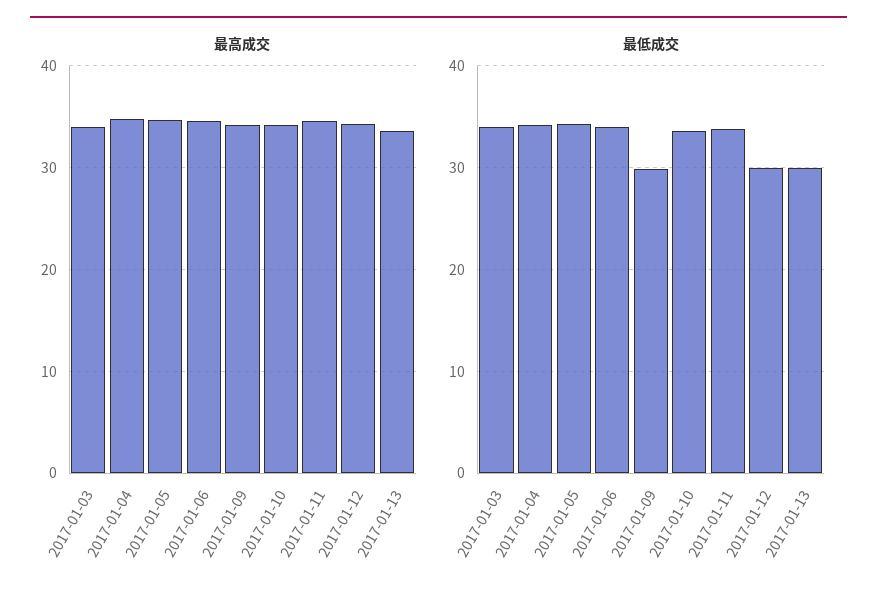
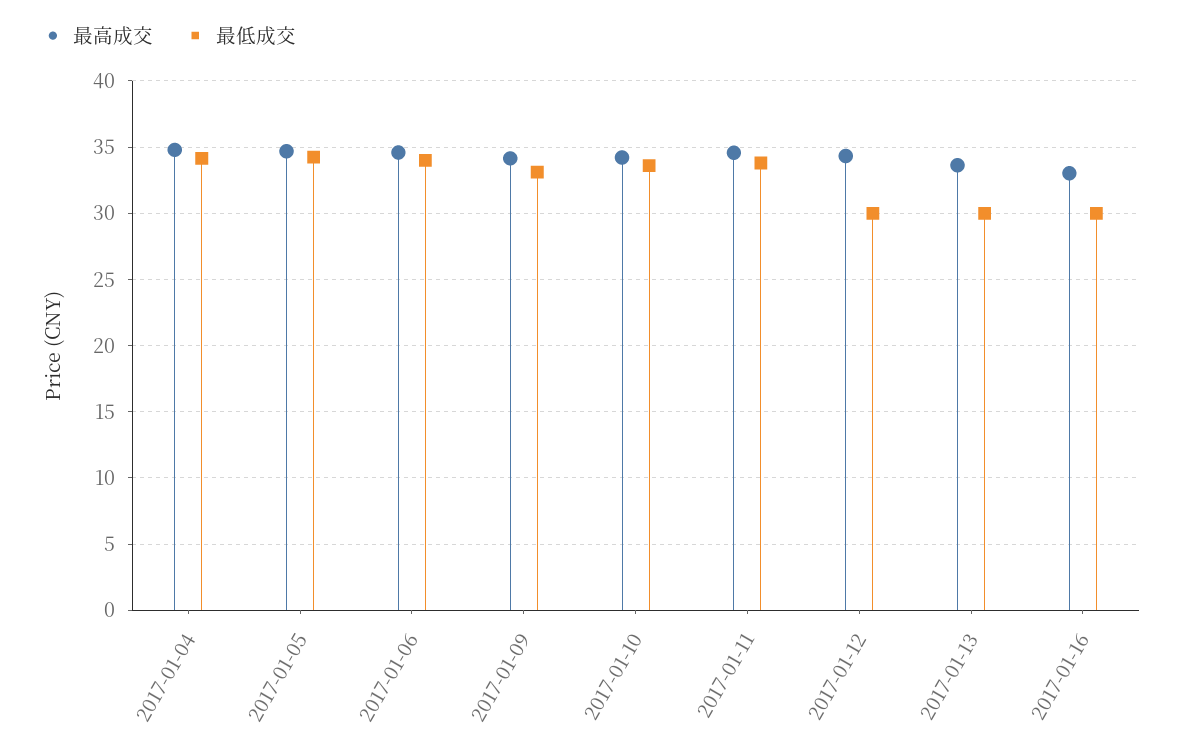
最高成交, 2017-01-03: 34 -> none
最低成交, 2017-01-03: 34 -> none
最低成交, 2017-01-09: 30 -> 33
最高成交, 2017-01-16: none -> 33
最低成交, 2017-01-16: none -> 30

